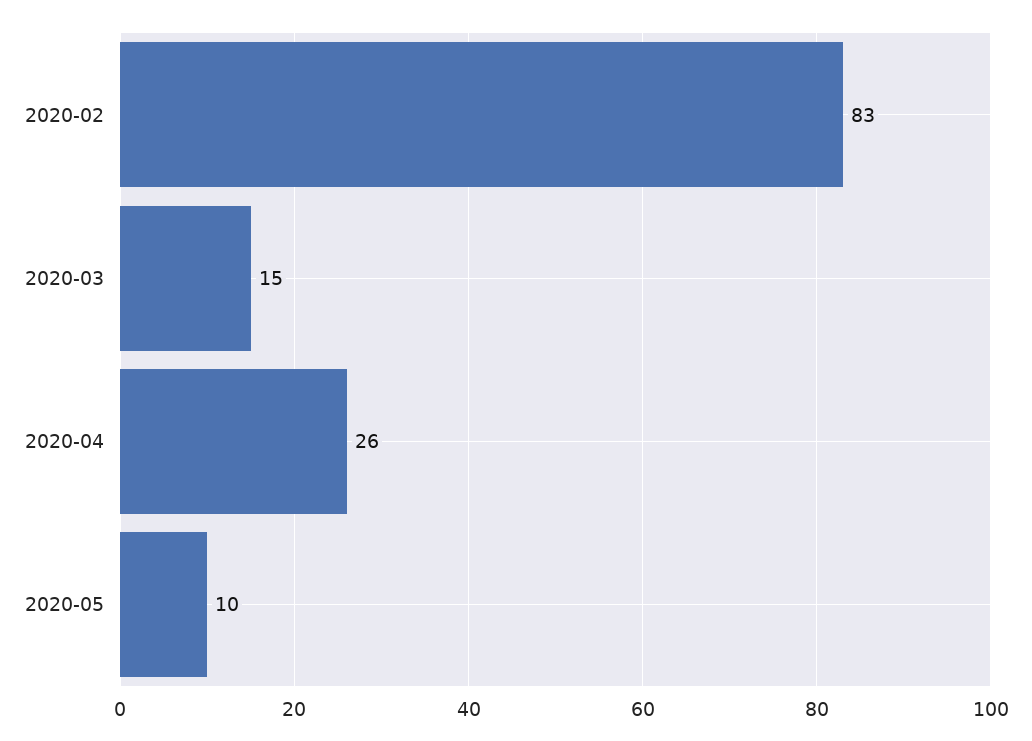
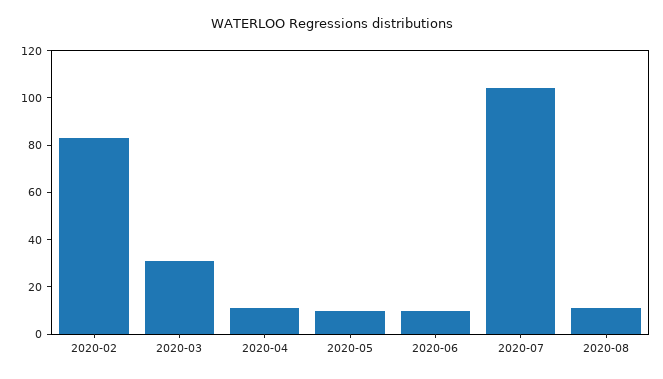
2020-03: 15 -> 30
2020-04: 26 -> 10
2020-06: none -> 10
2020-07: none -> 105
2020-08: none -> 10

